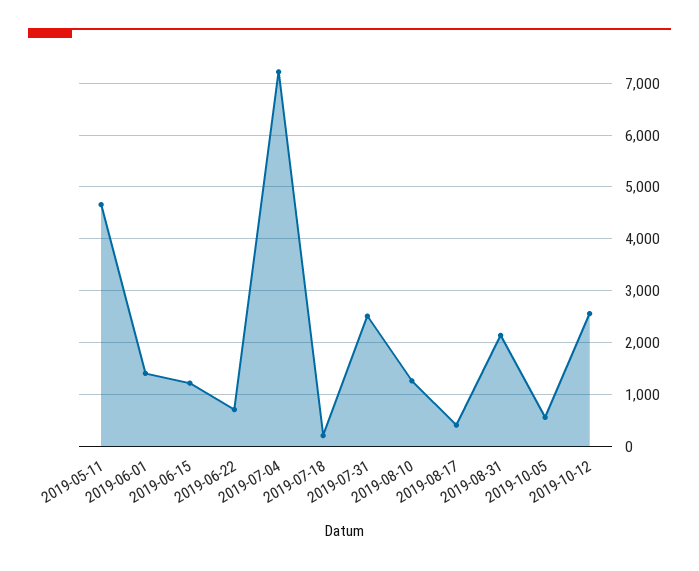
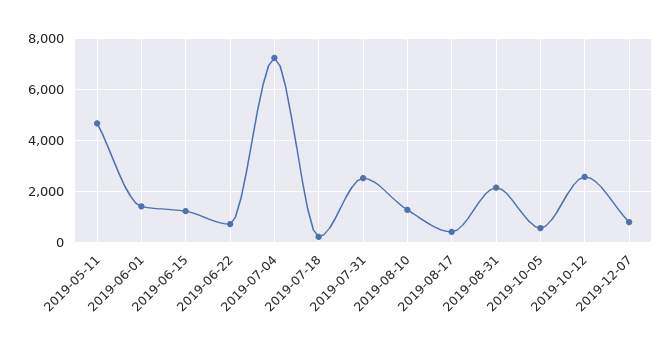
2019-12-07: none -> 750

